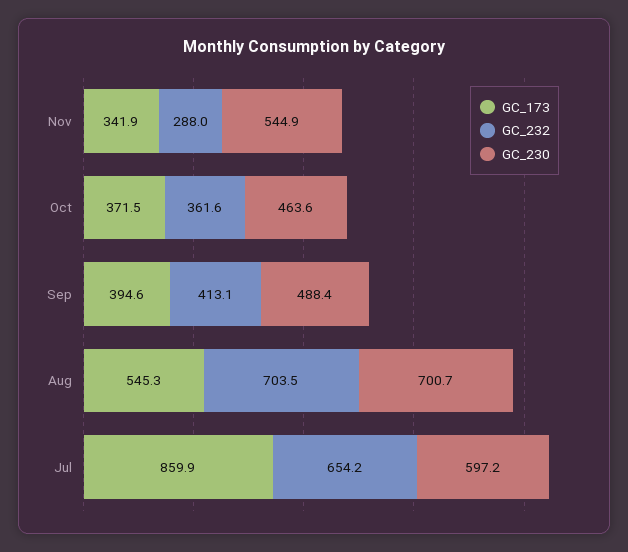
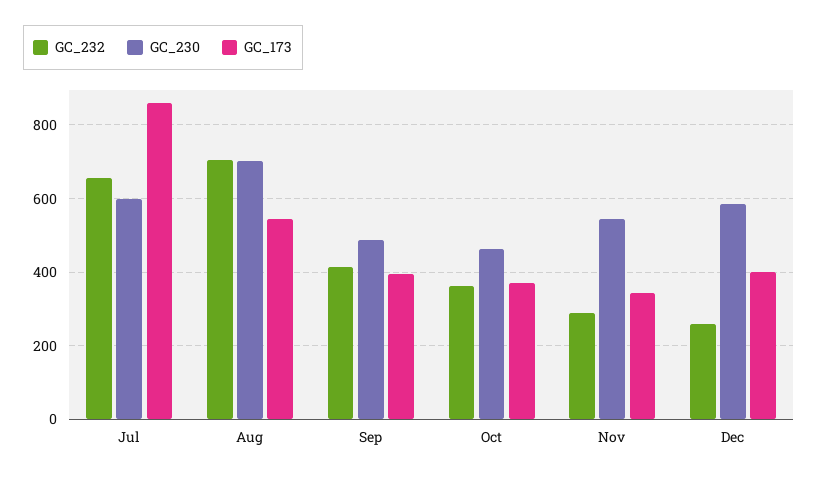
GC_232, Dec: none -> 260
GC_230, Dec: none -> 580
GC_173, Dec: none -> 400

